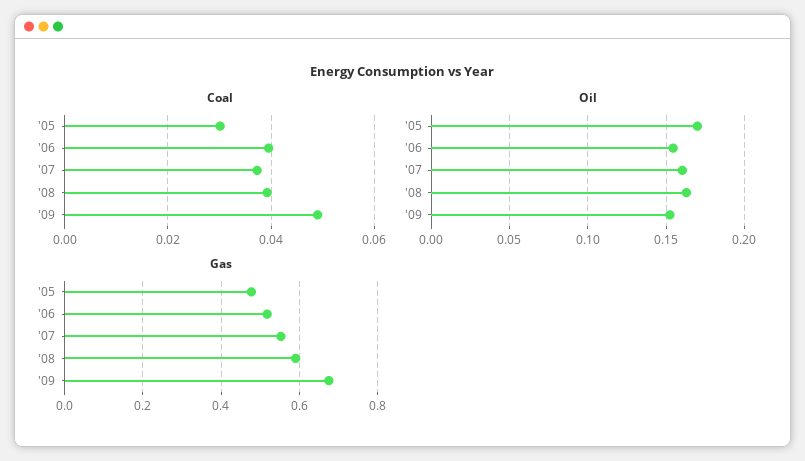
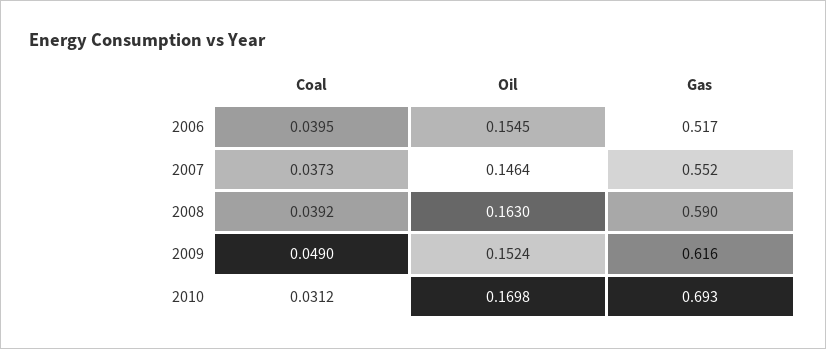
Coal, '05: 0.03 -> none
Oil, '05: 0.17 -> none
Oil, '07: 0.16 -> 0.1464
Gas, '05: 0.48 -> none
Gas, '09: 0.68 -> 0.616
Coal, 2010: none -> 0.0312
Oil, 2010: none -> 0.1698
Gas, 2010: none -> 0.693

